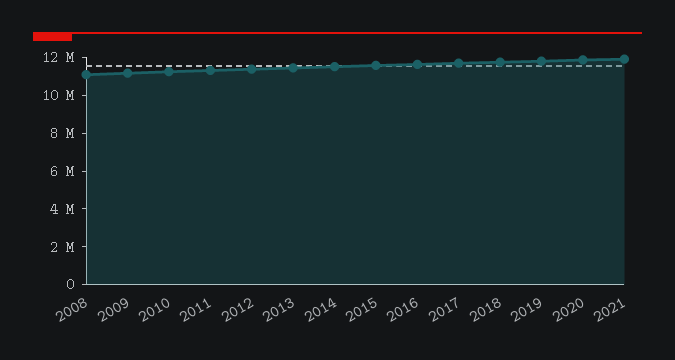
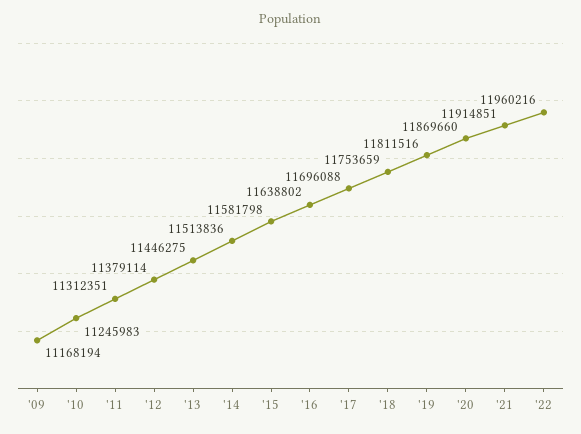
2008: 11000000 -> none
'22: none -> 11960216

